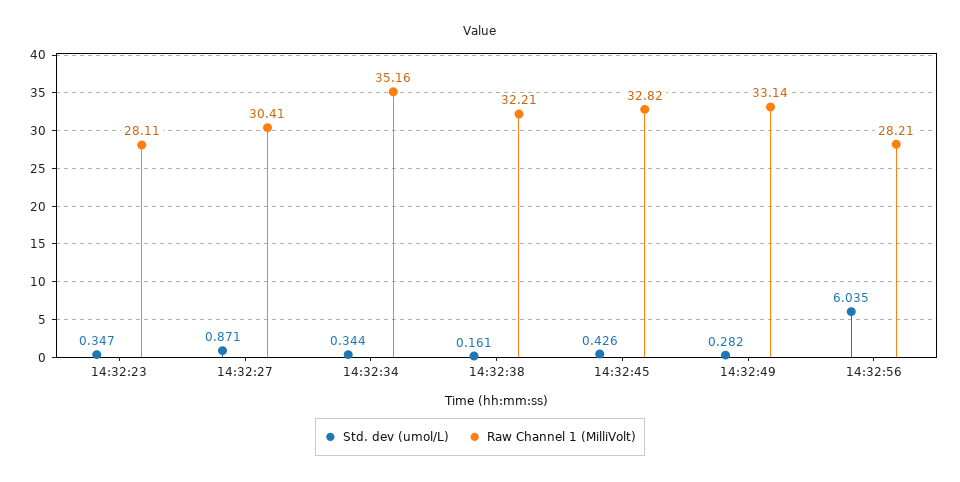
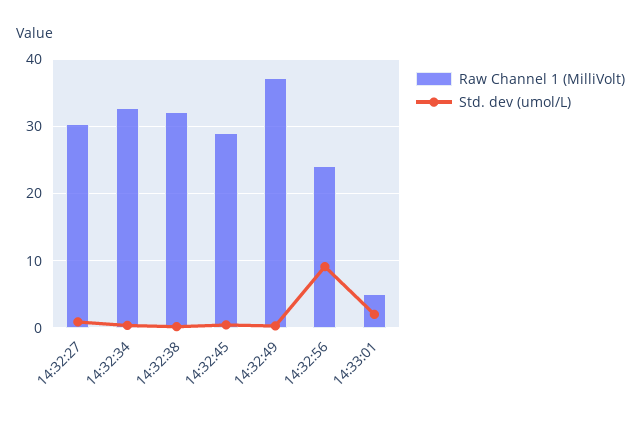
Std. dev (umol/L), 14:32:23: 0.347 -> none
Raw Channel 1 (MilliVolt), 14:32:23: 28.11 -> none
Raw Channel 1 (MilliVolt), 14:32:34: 35.16 -> 33
Raw Channel 1 (MilliVolt), 14:32:45: 32.82 -> 29
Raw Channel 1 (MilliVolt), 14:32:49: 33.14 -> 37
Std. dev (umol/L), 14:32:56: 6.035 -> 9
Raw Channel 1 (MilliVolt), 14:32:56: 28.21 -> 24
Raw Channel 1 (MilliVolt), 14:33:01: none -> 5
Std. dev (umol/L), 14:33:01: none -> 2

